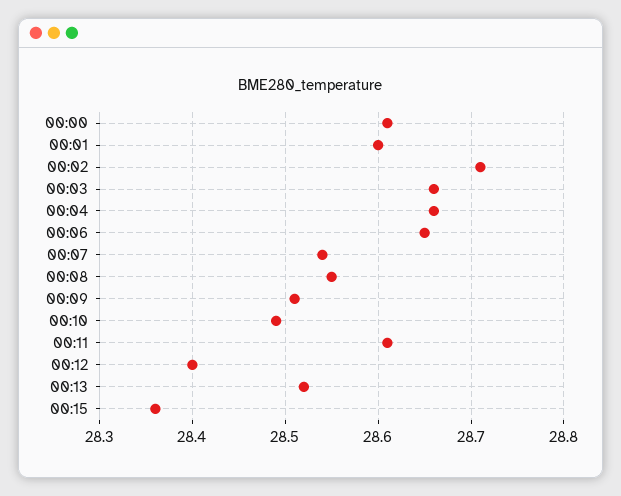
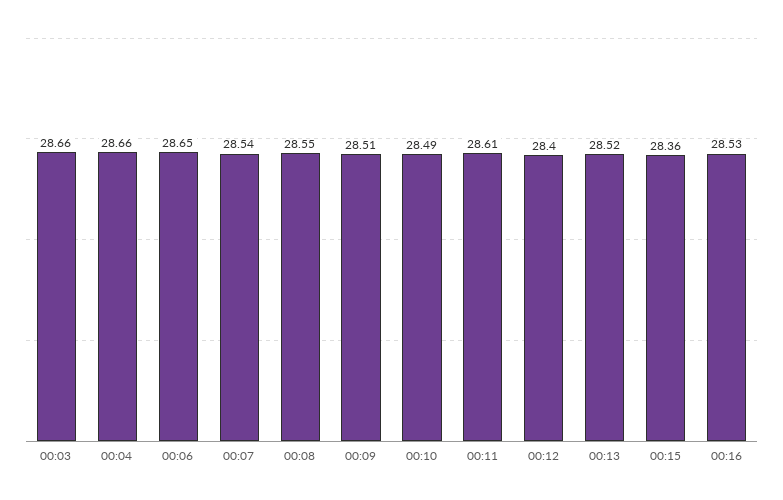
00:00: 28.61 -> none
00:01: 28.6 -> none
00:02: 28.71 -> none
00:16: none -> 28.53

